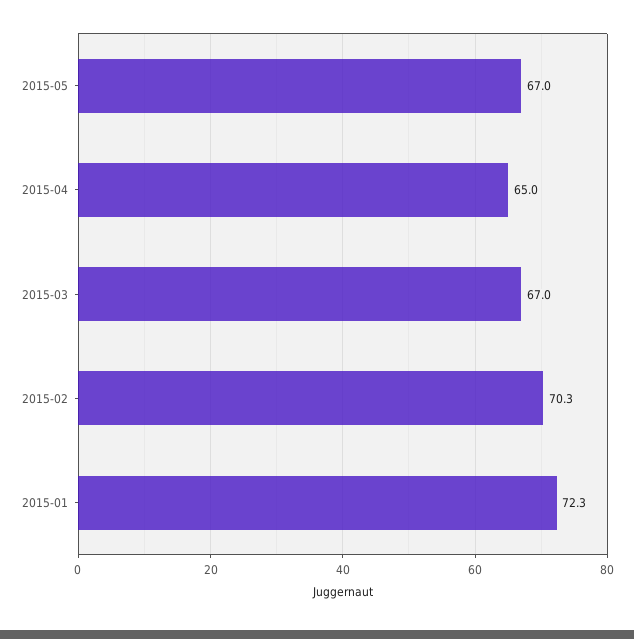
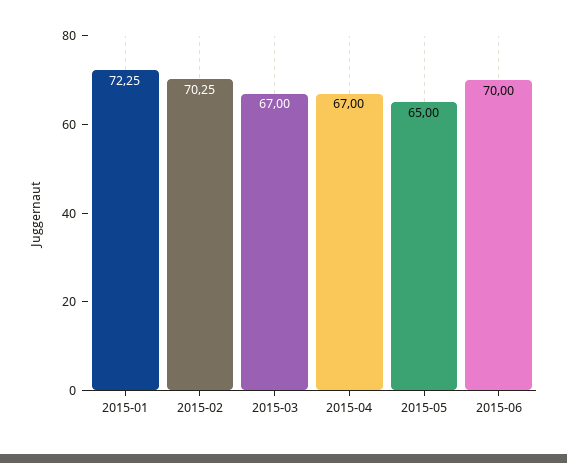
2015-05: 67 -> 65
2015-04: 65 -> 67
2015-06: none -> 70

